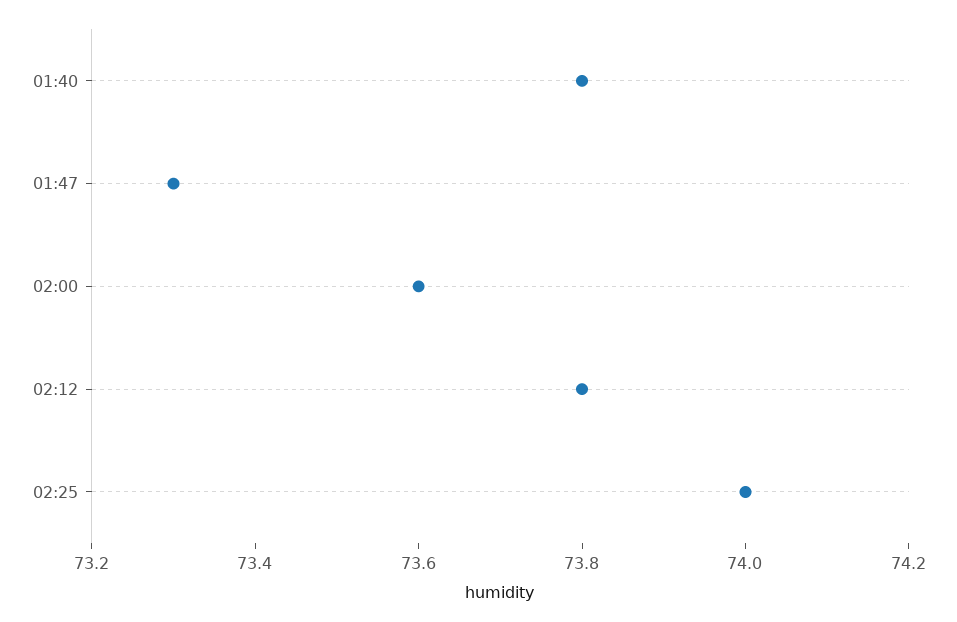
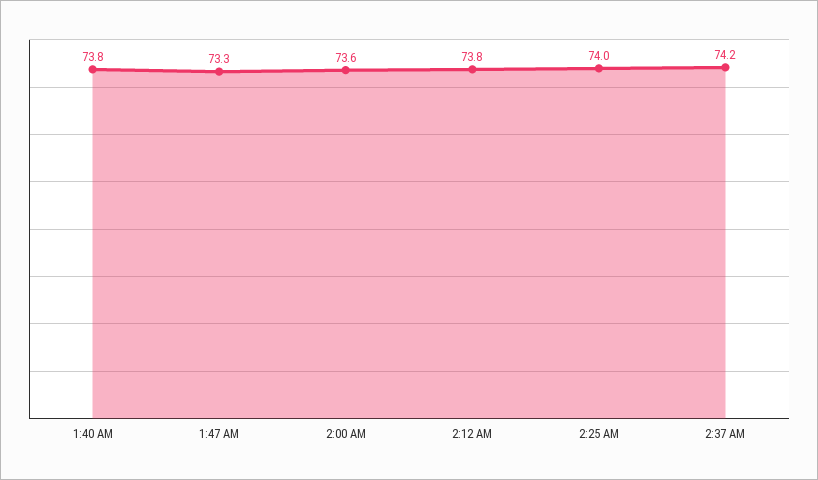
2:37 AM: none -> 74.2

